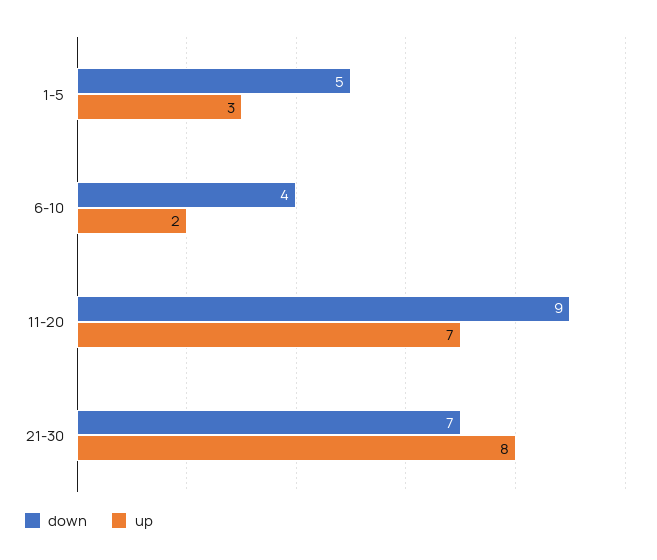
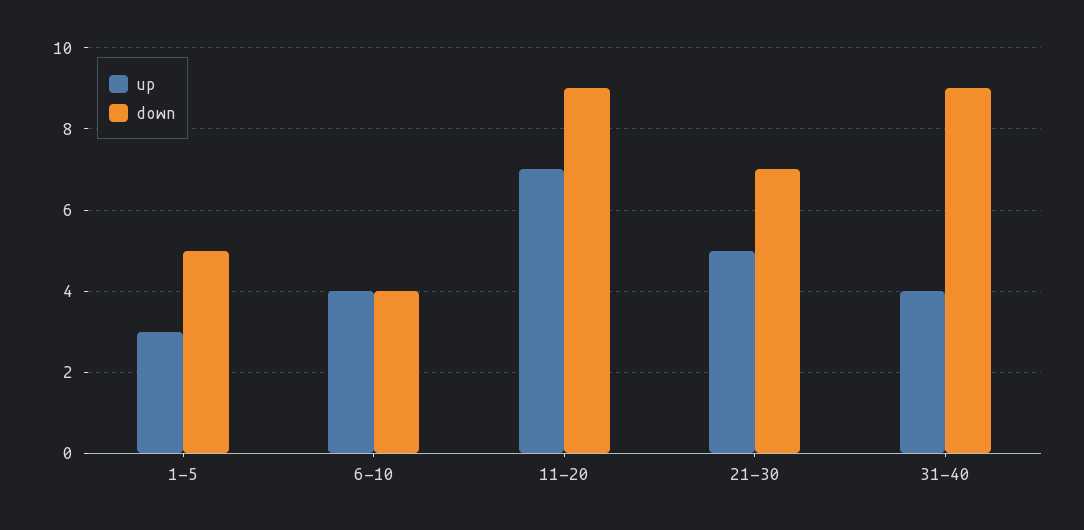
up, 6-10: 2 -> 4
up, 21-30: 8 -> 5
up, 31-40: none -> 4
down, 31-40: none -> 9

